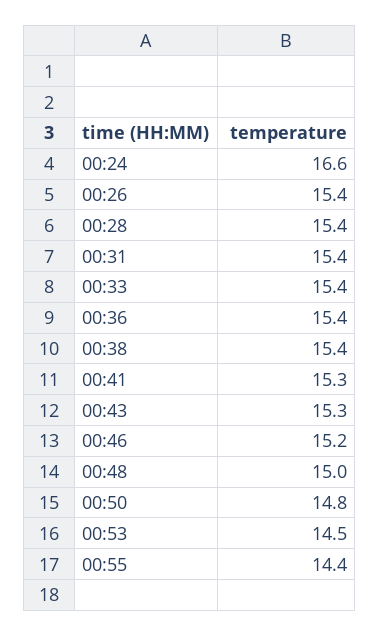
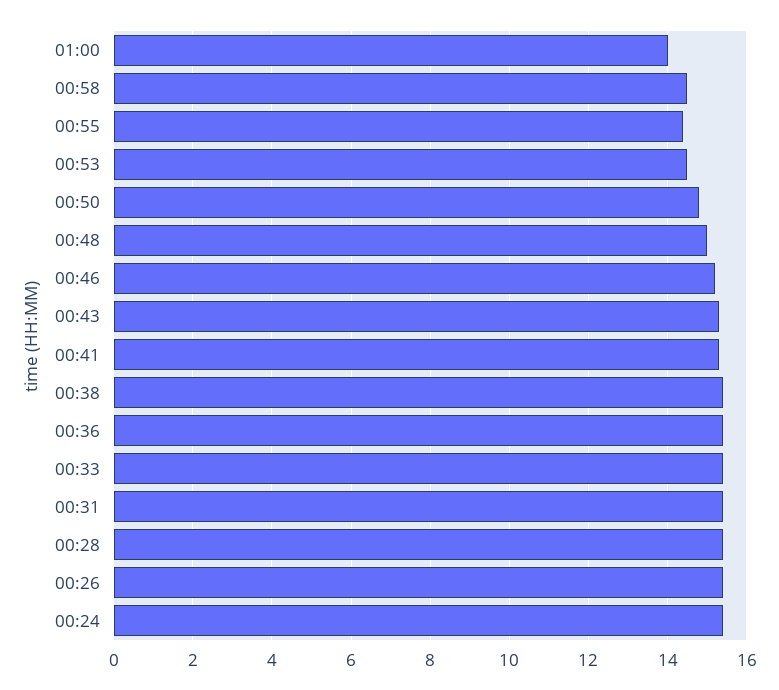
00:24: 16.6 -> 15.5
01:00: none -> 14
00:58: none -> 14.5

